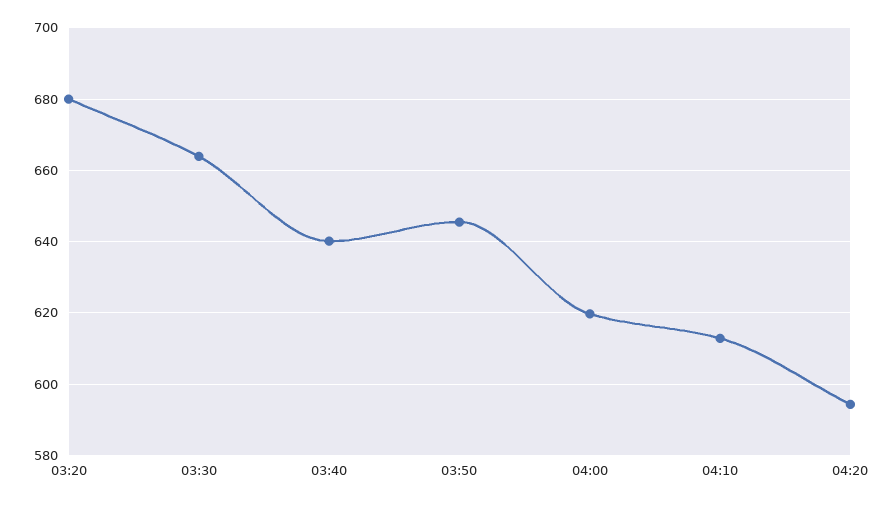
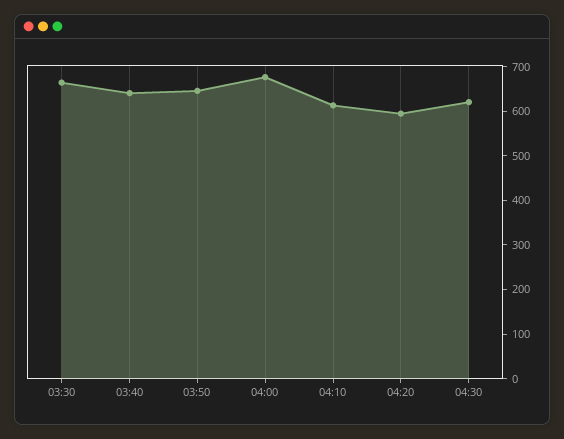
03:20: 680 -> none
04:00: 620 -> 680
04:30: none -> 620

